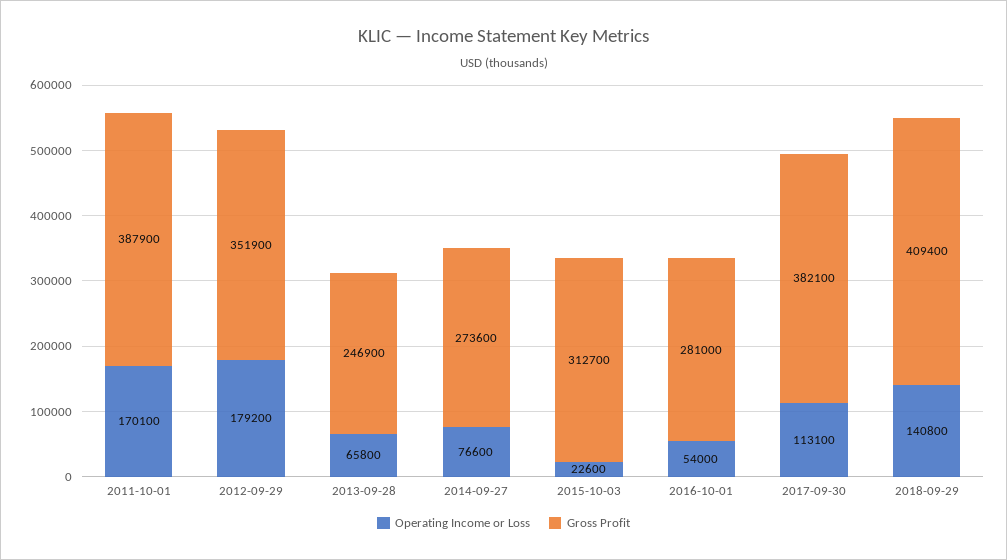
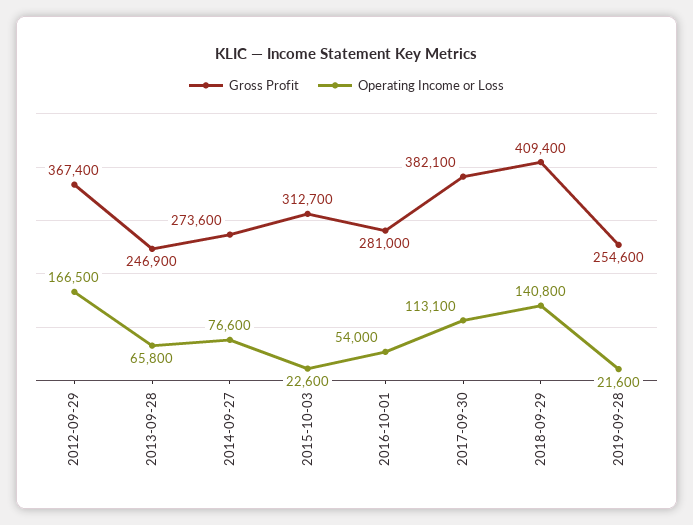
Operating Income or Loss, 2011-10-01: 170100 -> none
Gross Profit, 2011-10-01: 387900 -> none
Operating Income or Loss, 2012-09-29: 179200 -> 166500
Gross Profit, 2012-09-29: 351900 -> 367400
Gross Profit, 2019-09-28: none -> 254600
Operating Income or Loss, 2019-09-28: none -> 21600

